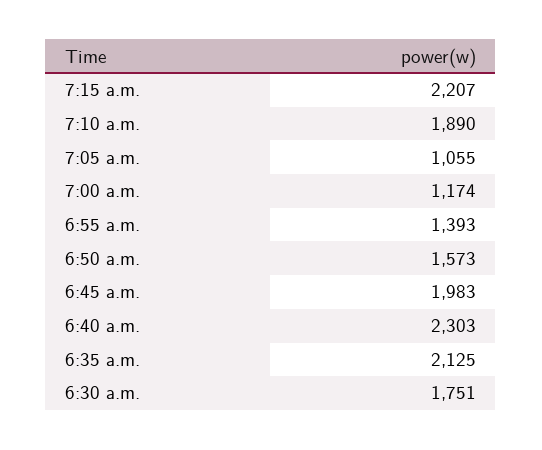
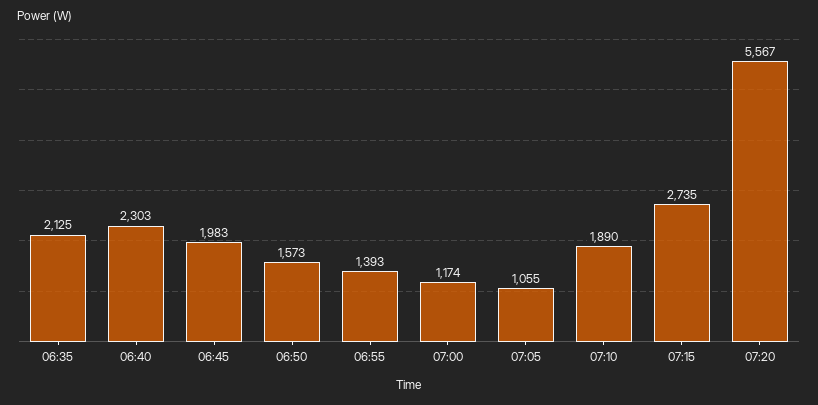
7:15 a.m.: 2207 -> 2735
6:30 a.m.: 1751 -> none
07:20: none -> 5567

